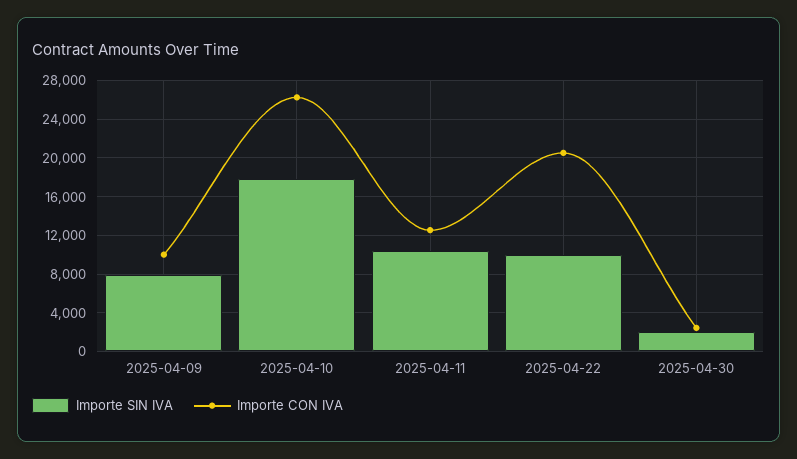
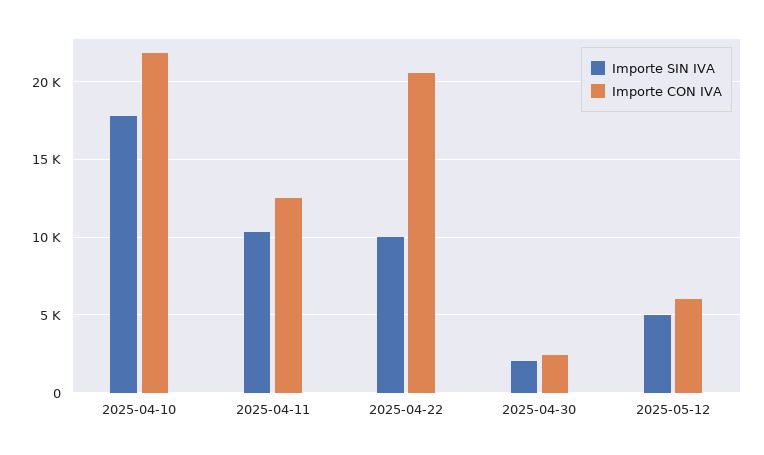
Importe SIN IVA, 2025-04-09: 8000 -> none
Importe CON IVA, 2025-04-09: 10000 -> none
Importe CON IVA, 2025-04-10: 26000 -> 22000
Importe SIN IVA, 2025-05-12: none -> 5000
Importe CON IVA, 2025-05-12: none -> 6000

